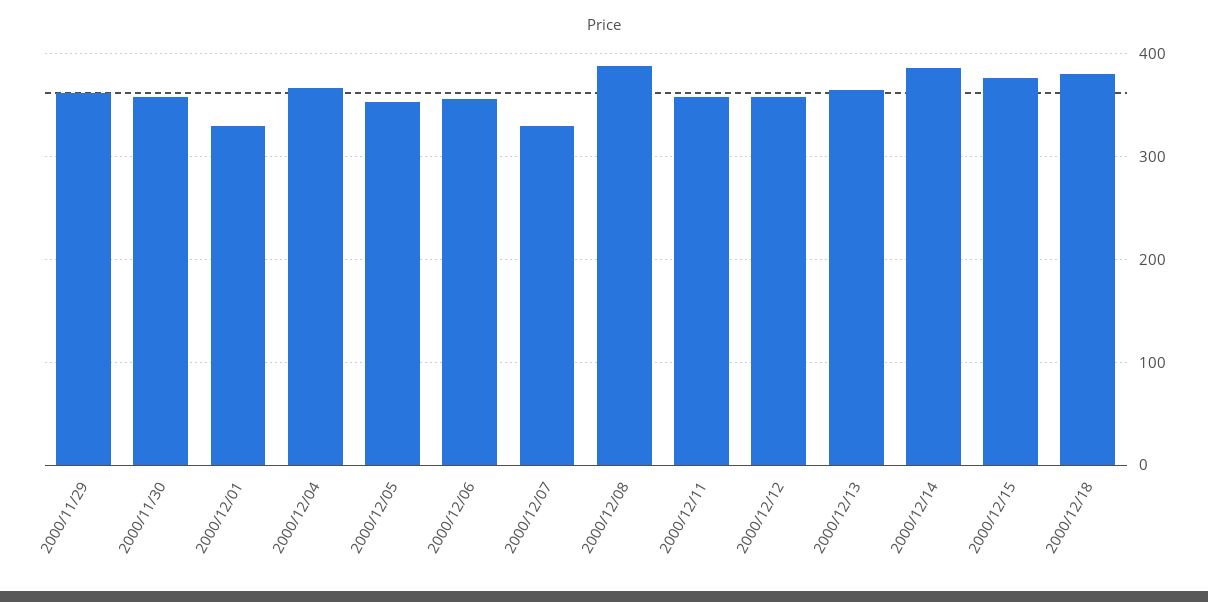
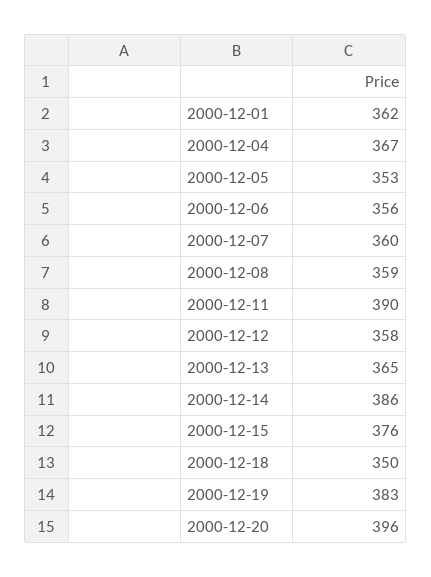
2000/11/29: 360 -> none
2000/11/30: 360 -> none
2000/12/01: 330 -> 362
2000/12/07: 330 -> 360
2000/12/08: 390 -> 359
2000/12/11: 360 -> 390
2000/12/18: 380 -> 350
2000-12-19: none -> 383
2000-12-20: none -> 396

